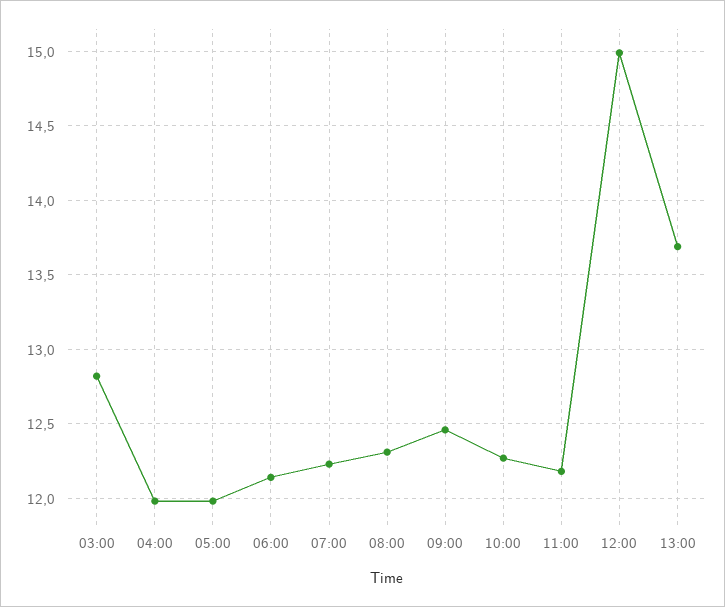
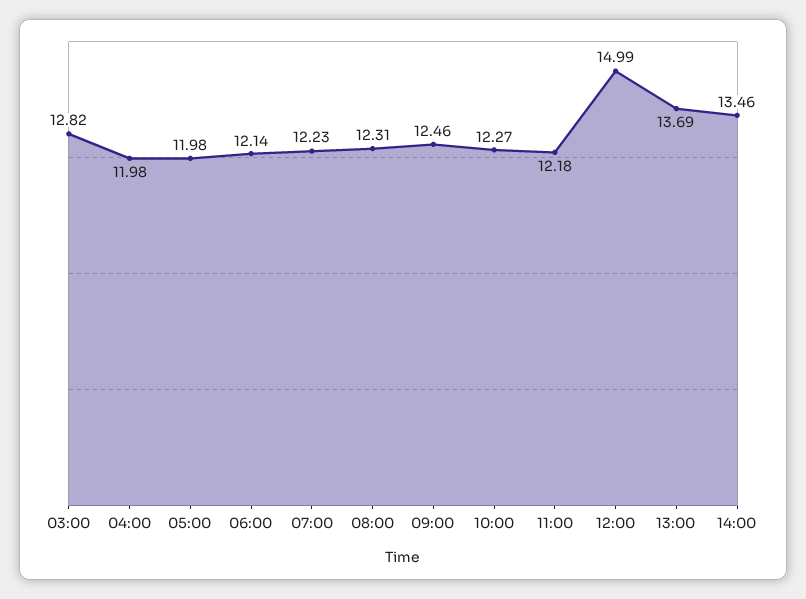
14:00: none -> 13.46

